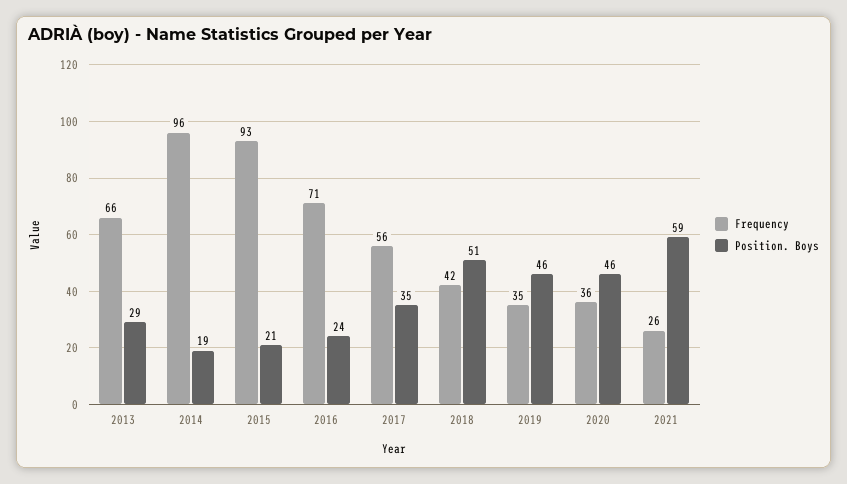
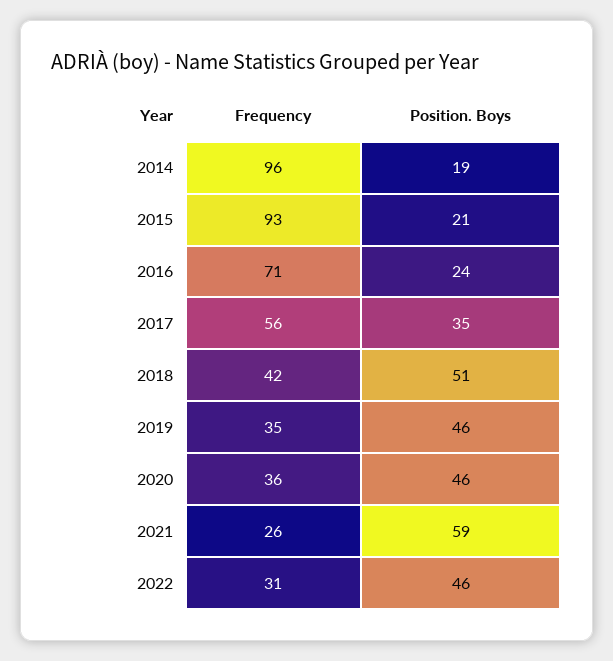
Frequency, 2013: 66 -> none
Position. Boys, 2013: 29 -> none
Frequency, 2022: none -> 31
Position. Boys, 2022: none -> 46

